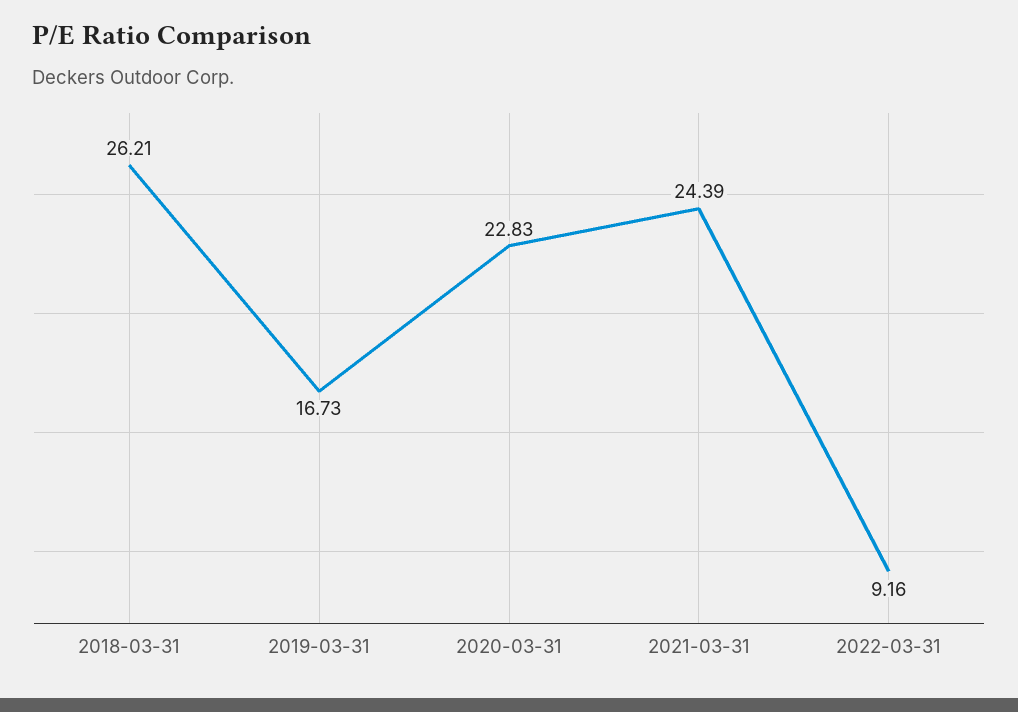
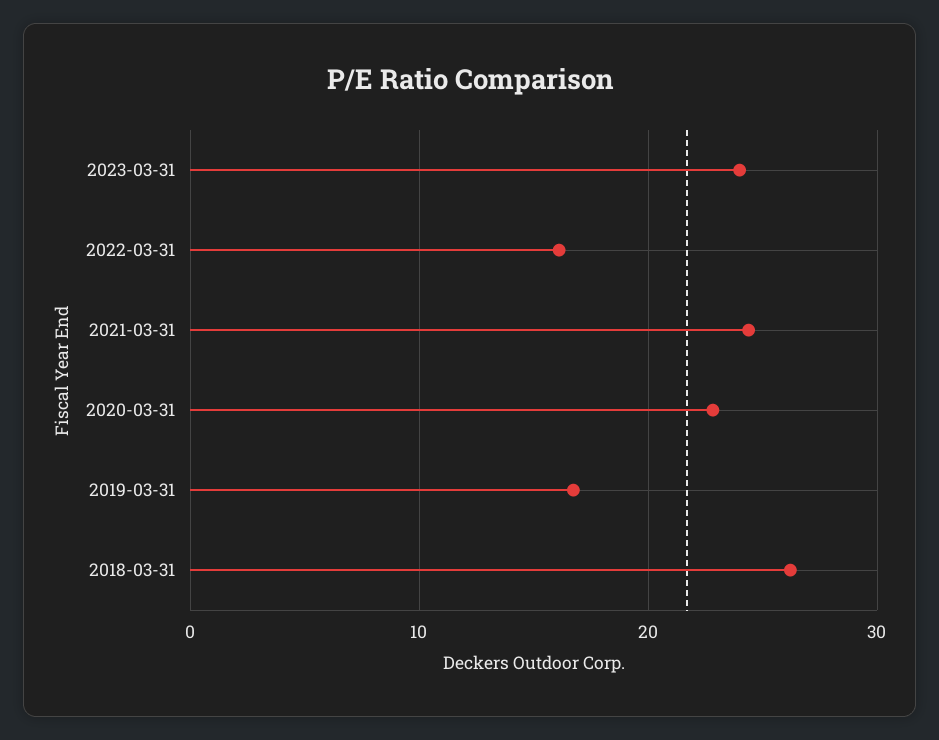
2022-03-31: 9.16 -> 16
2023-03-31: none -> 24

